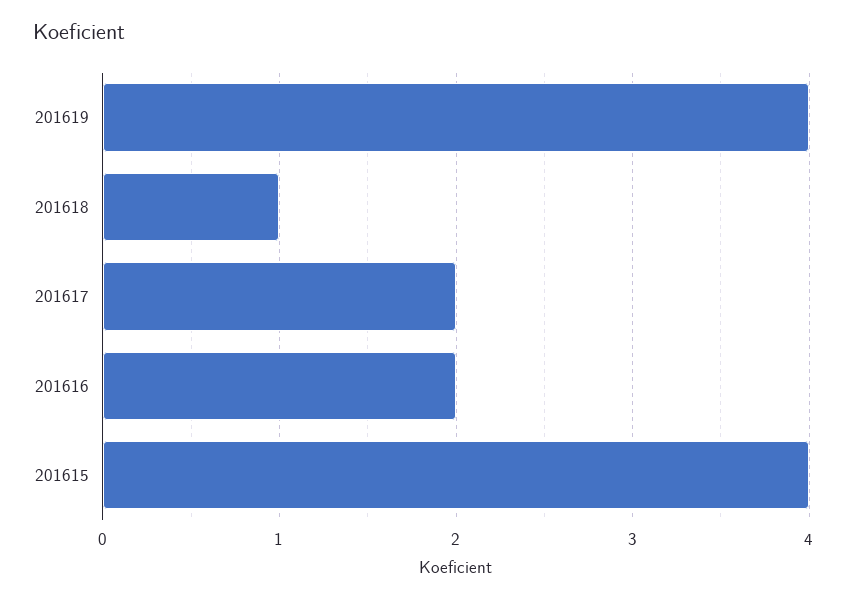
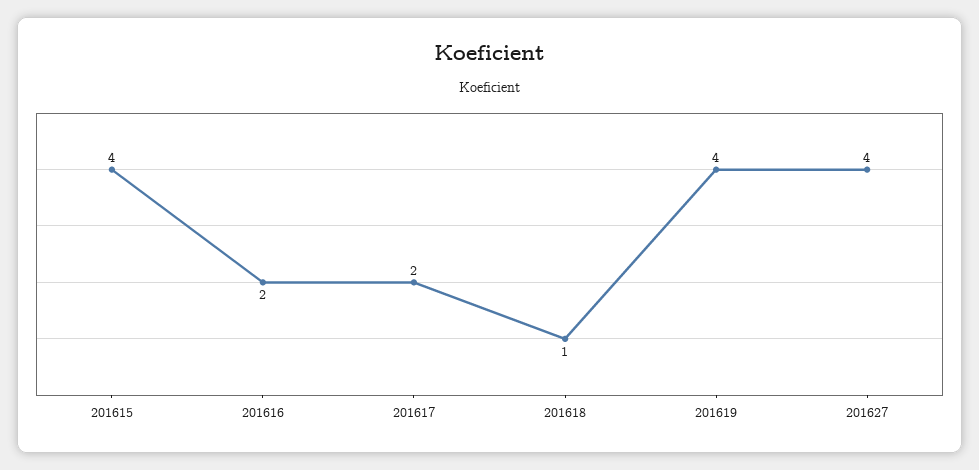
201627: none -> 4

